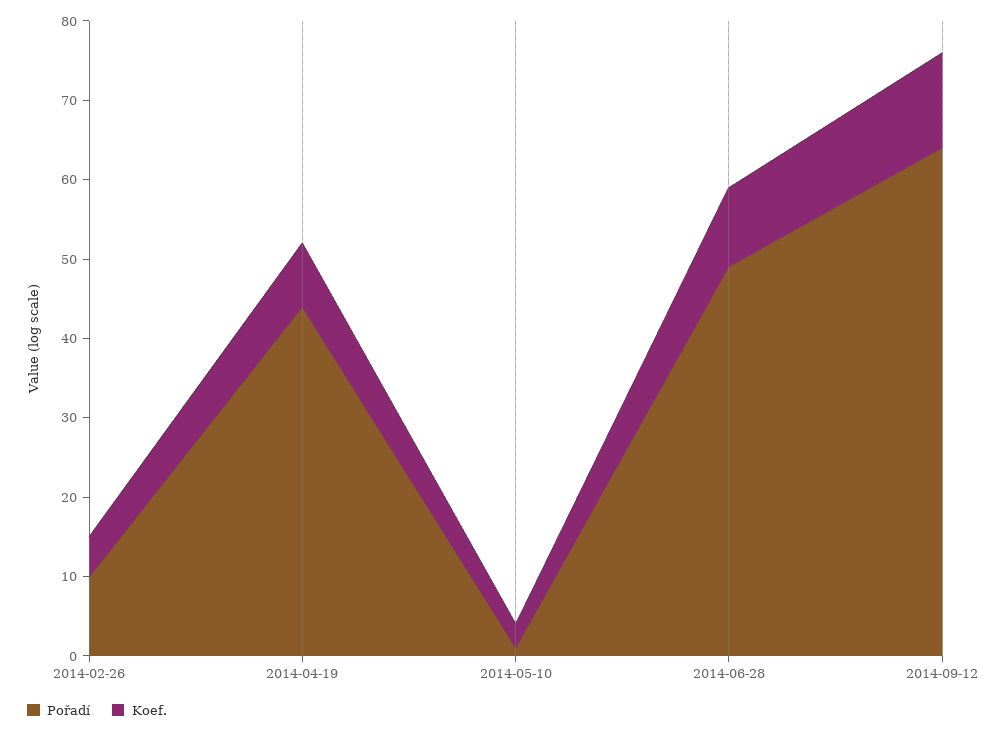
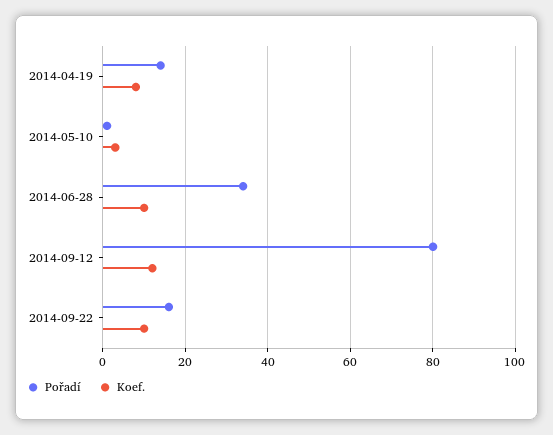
Pořadí, 2014-02-26: 10 -> none
Koef., 2014-02-26: 5 -> none
Pořadí, 2014-04-19: 45 -> 15
Pořadí, 2014-06-28: 50 -> 35
Pořadí, 2014-09-12: 65 -> 80
Pořadí, 2014-09-22: none -> 15
Koef., 2014-09-22: none -> 10

